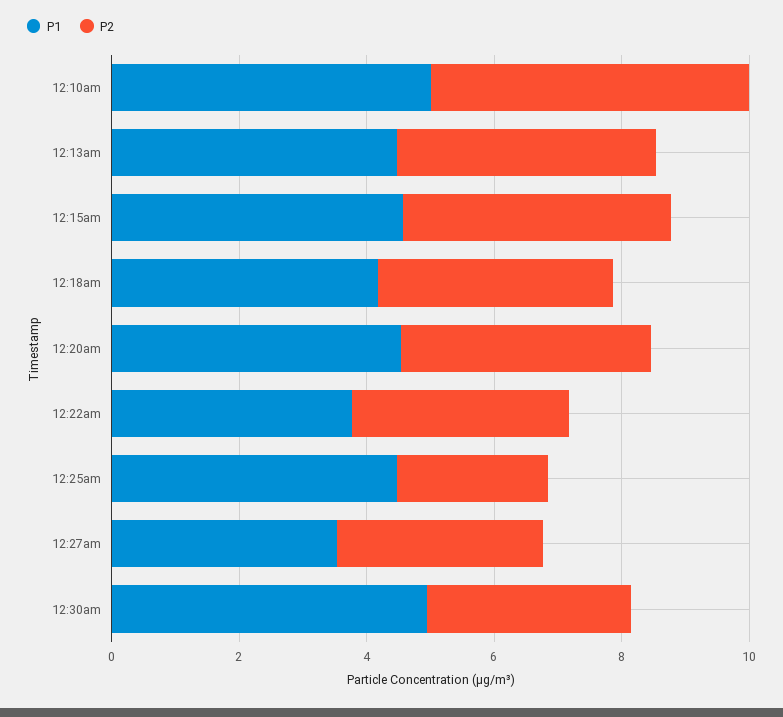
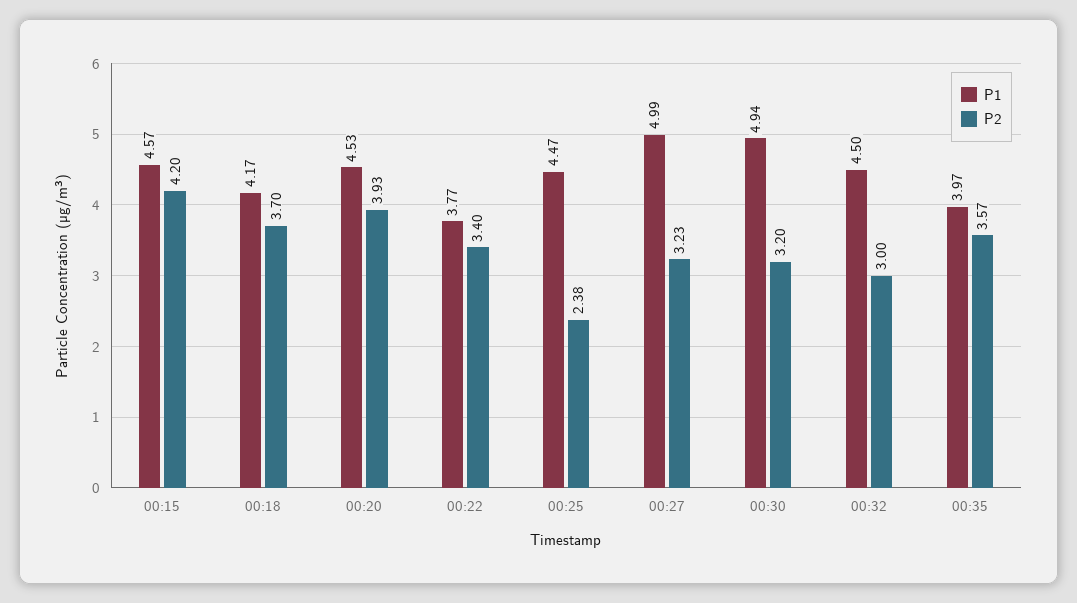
P1, 12:10am: 5 -> none
P2, 12:10am: 5 -> none
P1, 12:13am: 4.5 -> none
P2, 12:13am: 4 -> none
P1, 12:27am: 3.5 -> 4.99
P1, 00:32: none -> 4.5
P2, 00:32: none -> 3
P1, 00:35: none -> 3.97
P2, 00:35: none -> 3.57

